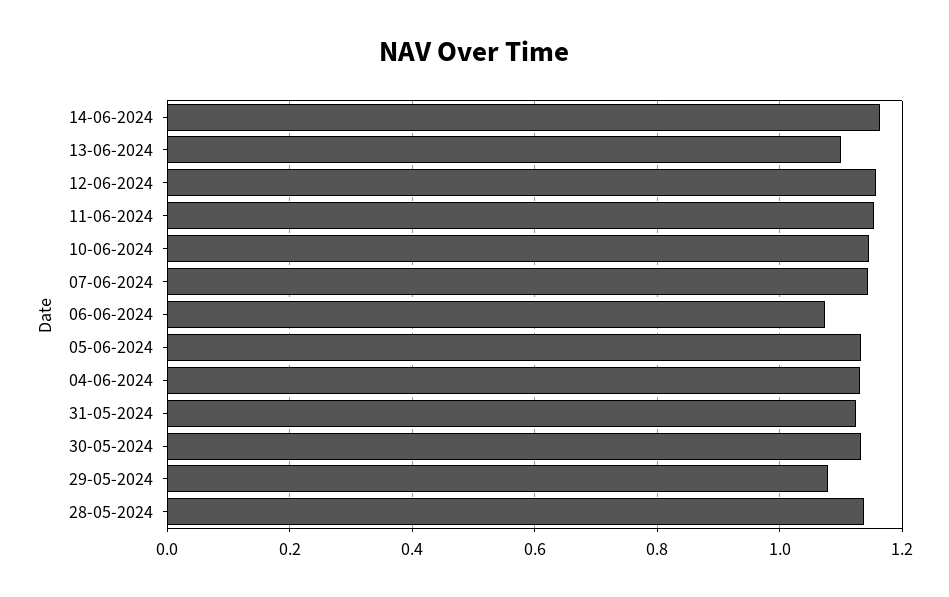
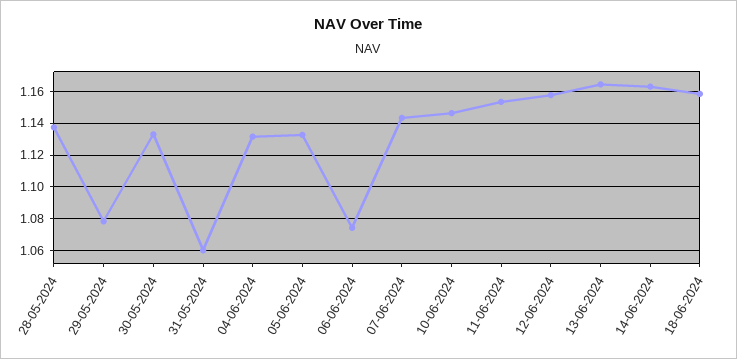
13-06-2024: 1.1 -> 1.165
31-05-2024: 1.12 -> 1.06
18-06-2024: none -> 1.16

